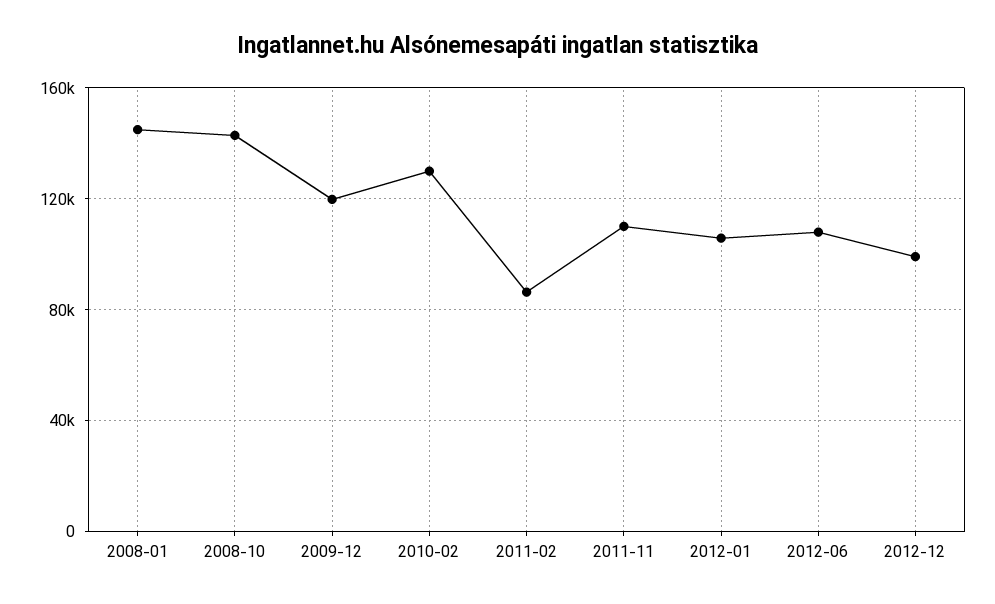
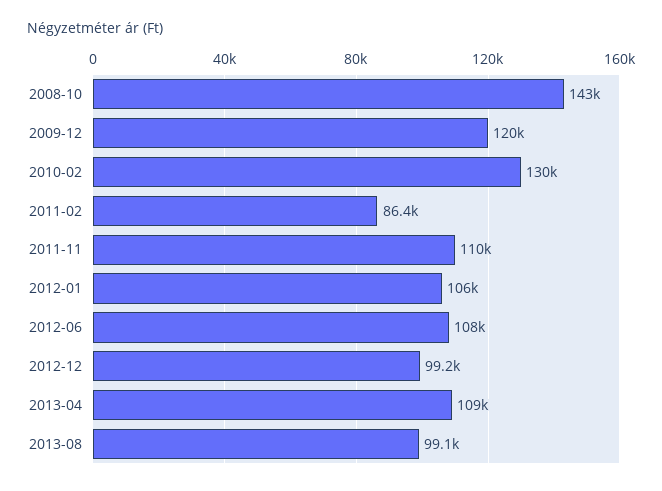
2008-01: 145000 -> none
2013-04: none -> 109000
2013-08: none -> 99100

